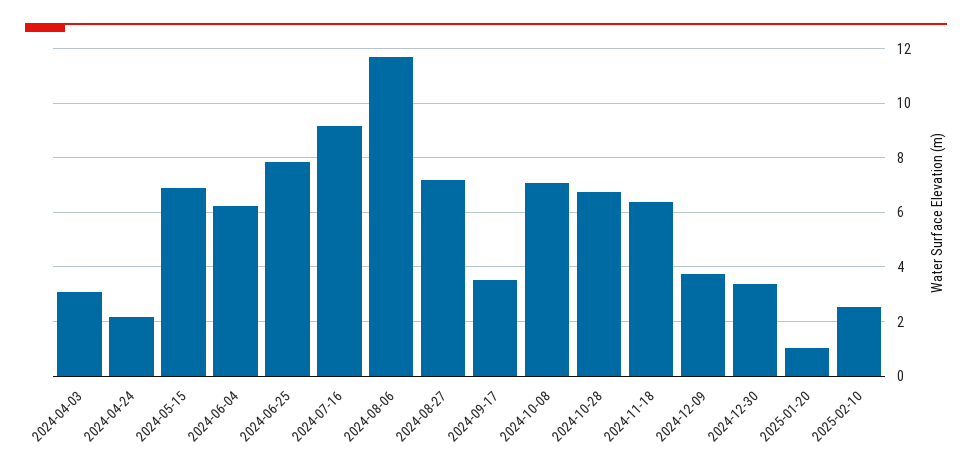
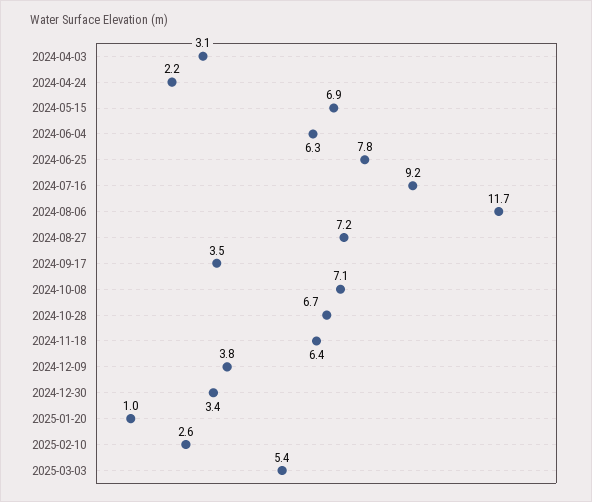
2025-03-03: none -> 5.4

